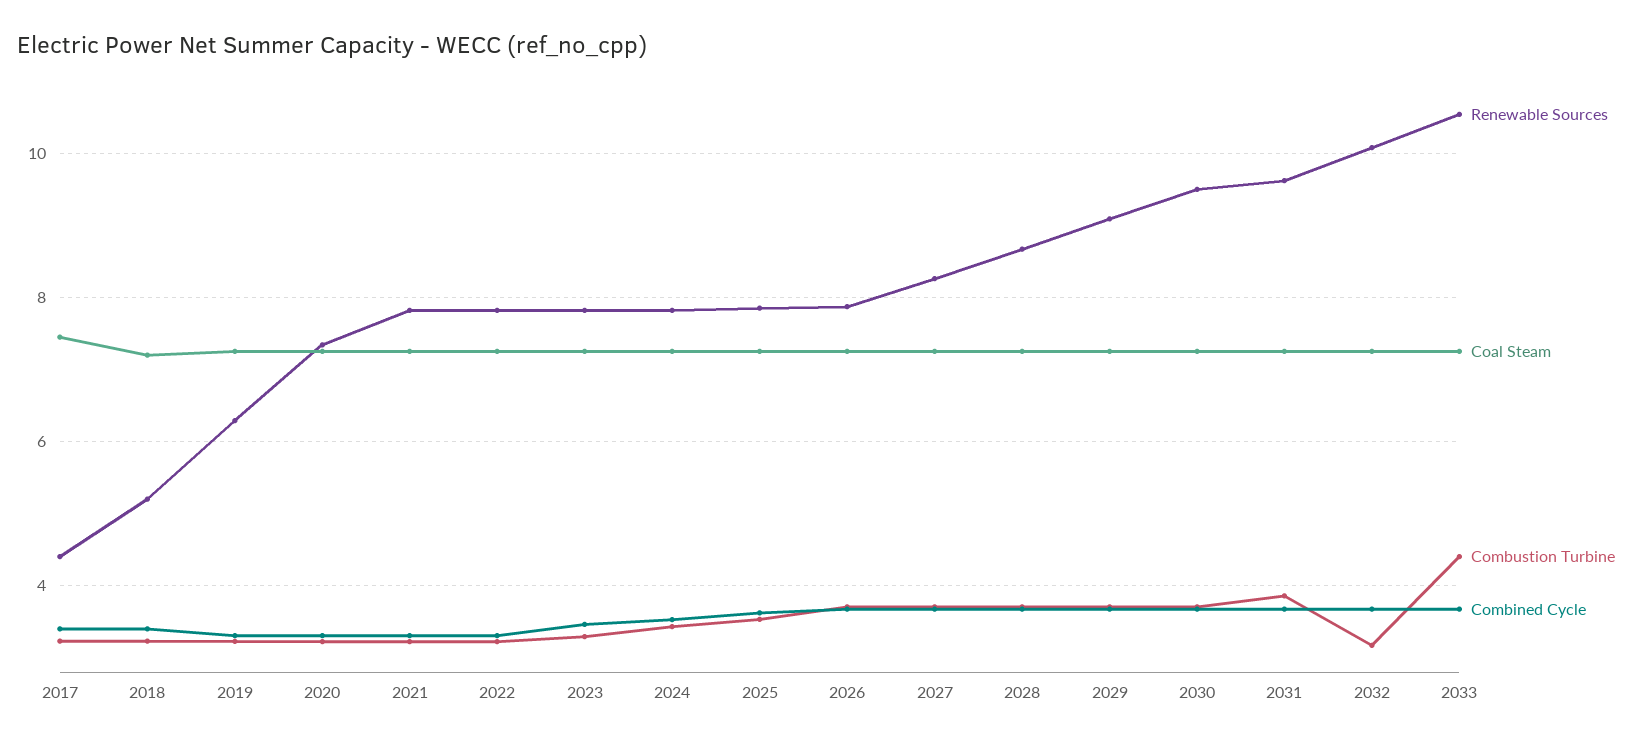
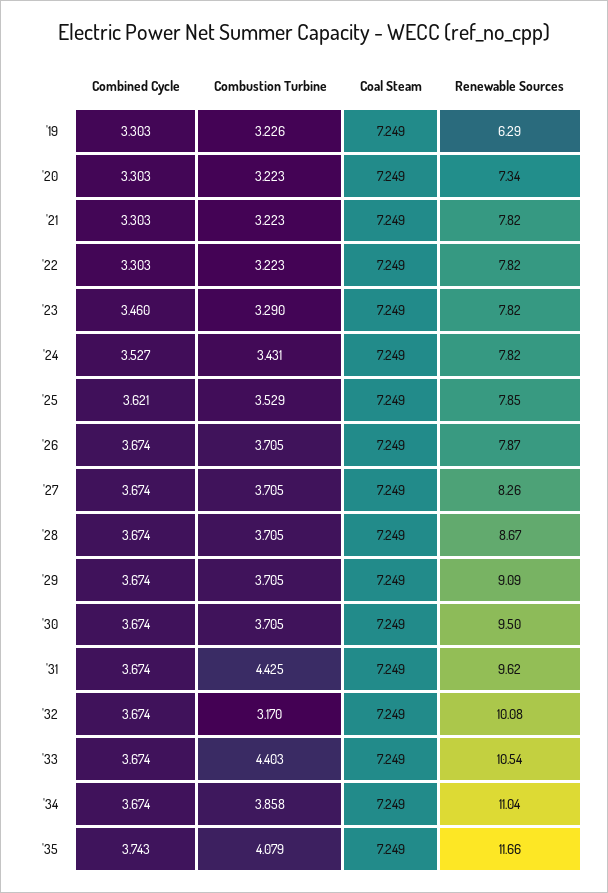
Renewable Sources, 2017: 4.4 -> none
Coal Steam, 2017: 7.4 -> none
Combustion Turbine, 2017: 3.2 -> none
Combined Cycle, 2017: 3.4 -> none
Renewable Sources, 2018: 5.2 -> none
Coal Steam, 2018: 7.2 -> none
Combustion Turbine, 2018: 3.2 -> none
Combined Cycle, 2018: 3.4 -> none
Combustion Turbine, 2031: 3.8 -> 4.425
Combined Cycle, '34: none -> 3.674
Combustion Turbine, '34: none -> 3.858
Coal Steam, '34: none -> 7.249
Renewable Sources, '34: none -> 11.04
Combined Cycle, '35: none -> 3.743
Combustion Turbine, '35: none -> 4.079
Coal Steam, '35: none -> 7.249
Renewable Sources, '35: none -> 11.66

